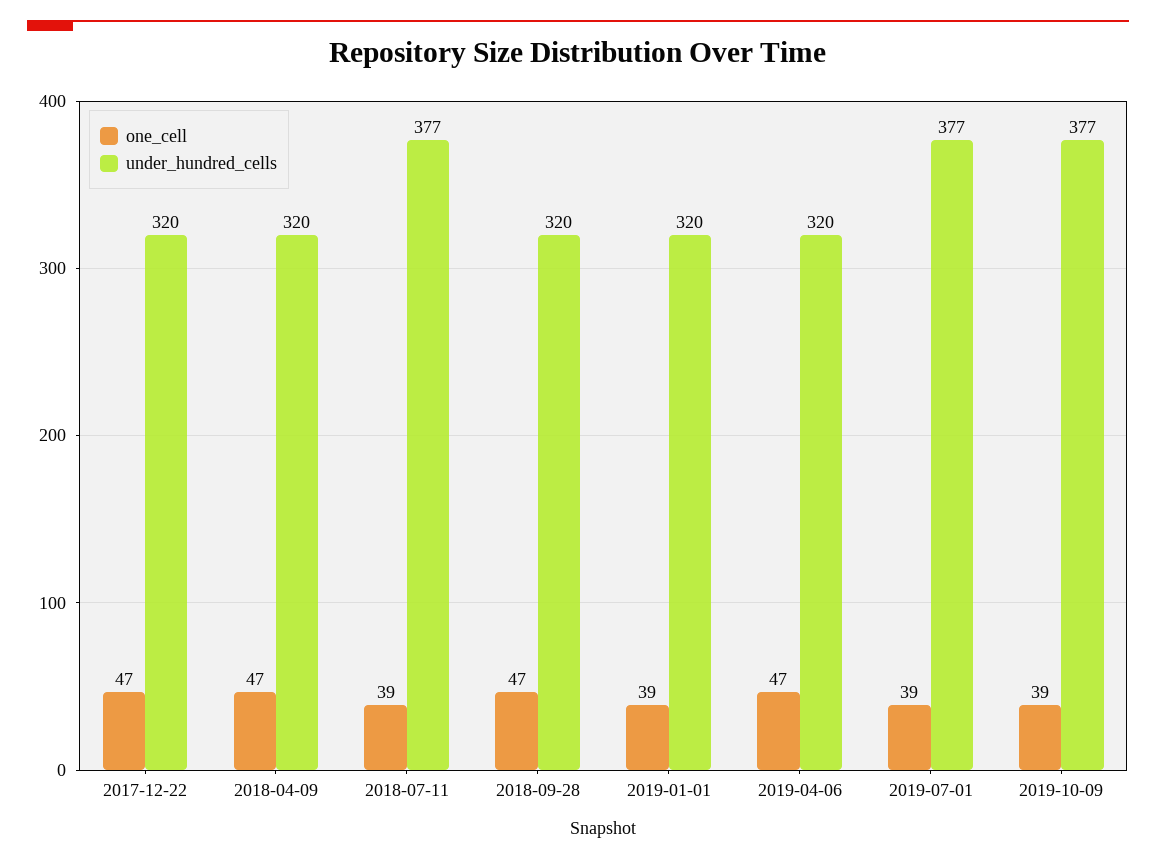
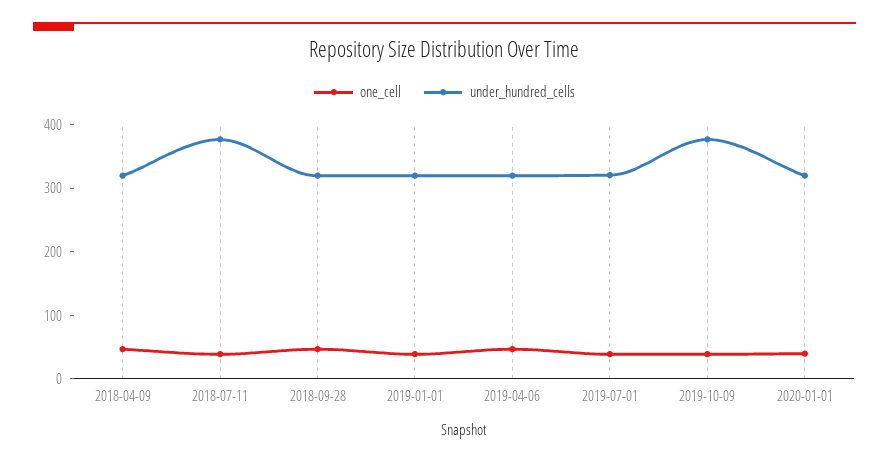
one_cell, 2017-12-22: 47 -> none
under_hundred_cells, 2017-12-22: 320 -> none
under_hundred_cells, 2019-07-01: 377 -> 320
one_cell, 2020-01-01: none -> 40
under_hundred_cells, 2020-01-01: none -> 320

